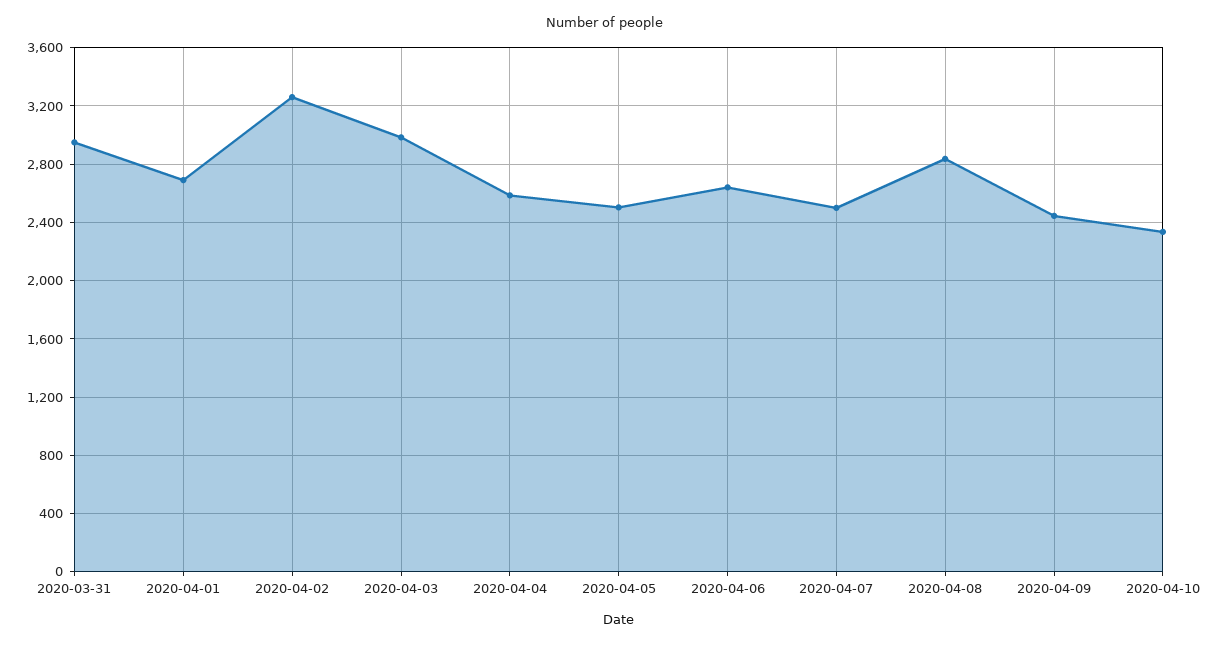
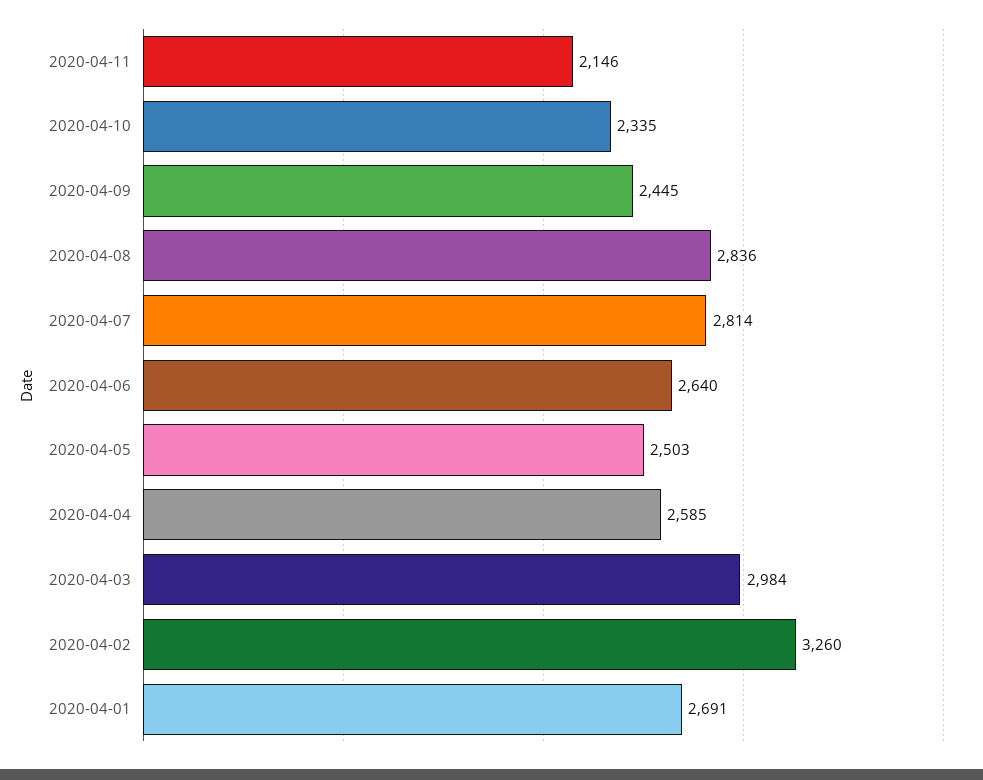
2020-03-31: 2950 -> none
2020-04-07: 2500 -> 2814
2020-04-11: none -> 2146

